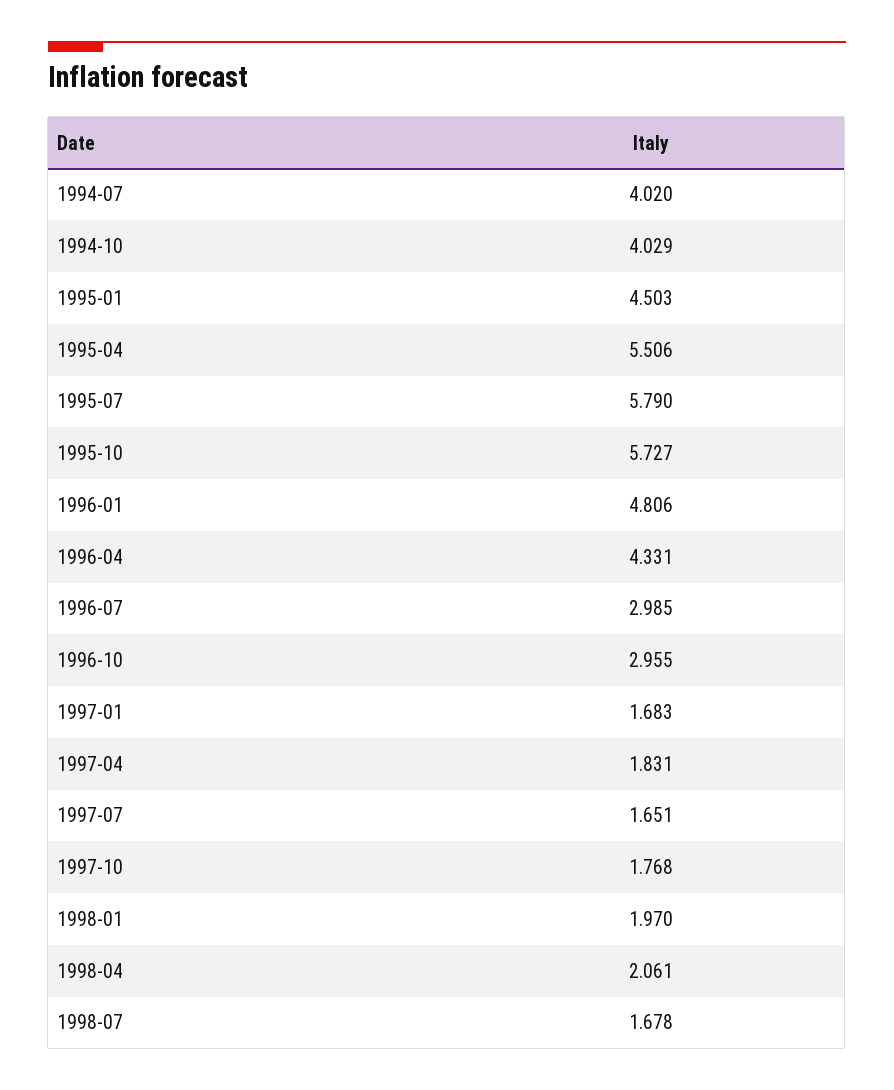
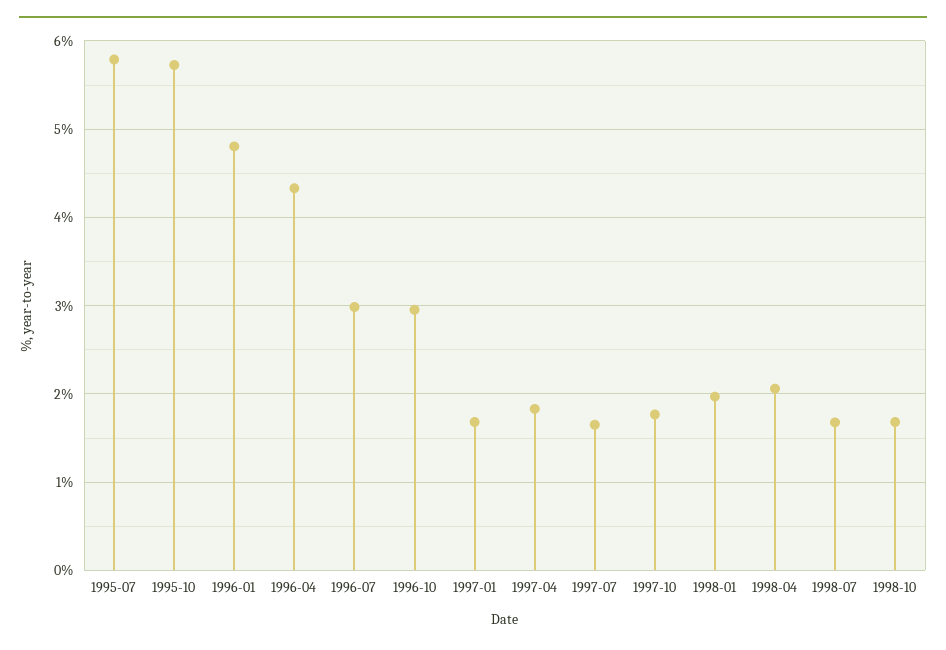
1994-07: 4.02 -> none
1994-10: 4.029 -> none
1995-01: 4.503 -> none
1995-04: 5.506 -> none
1998-10: none -> 1.7

